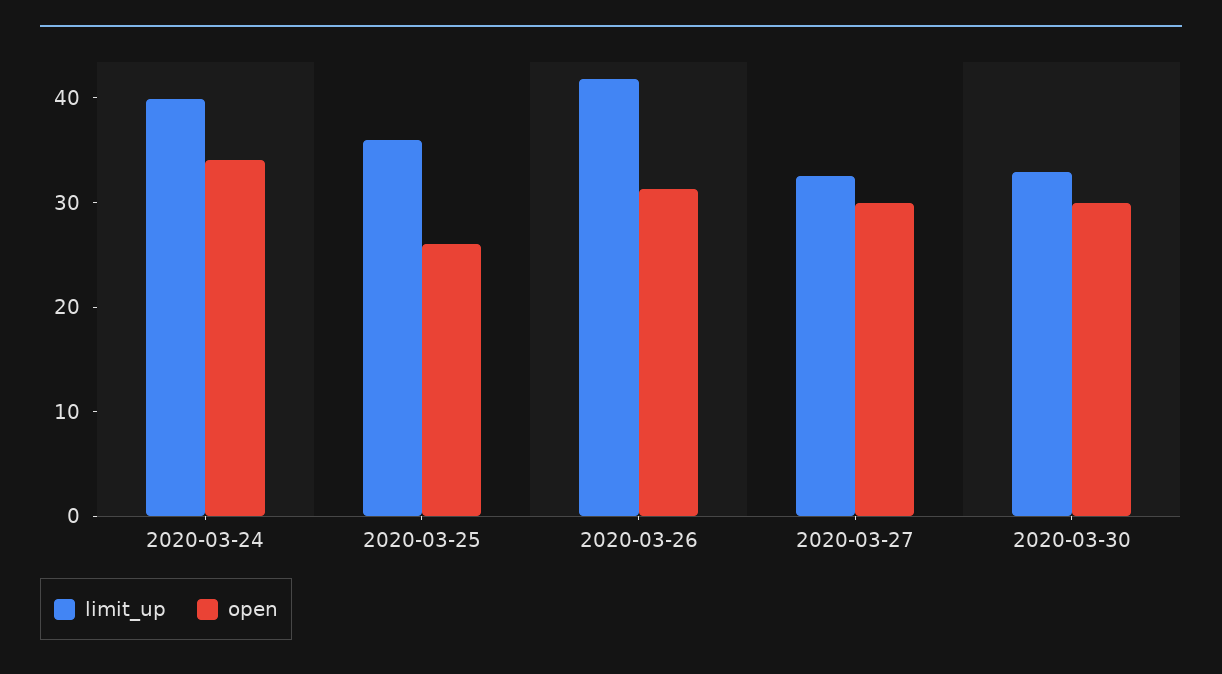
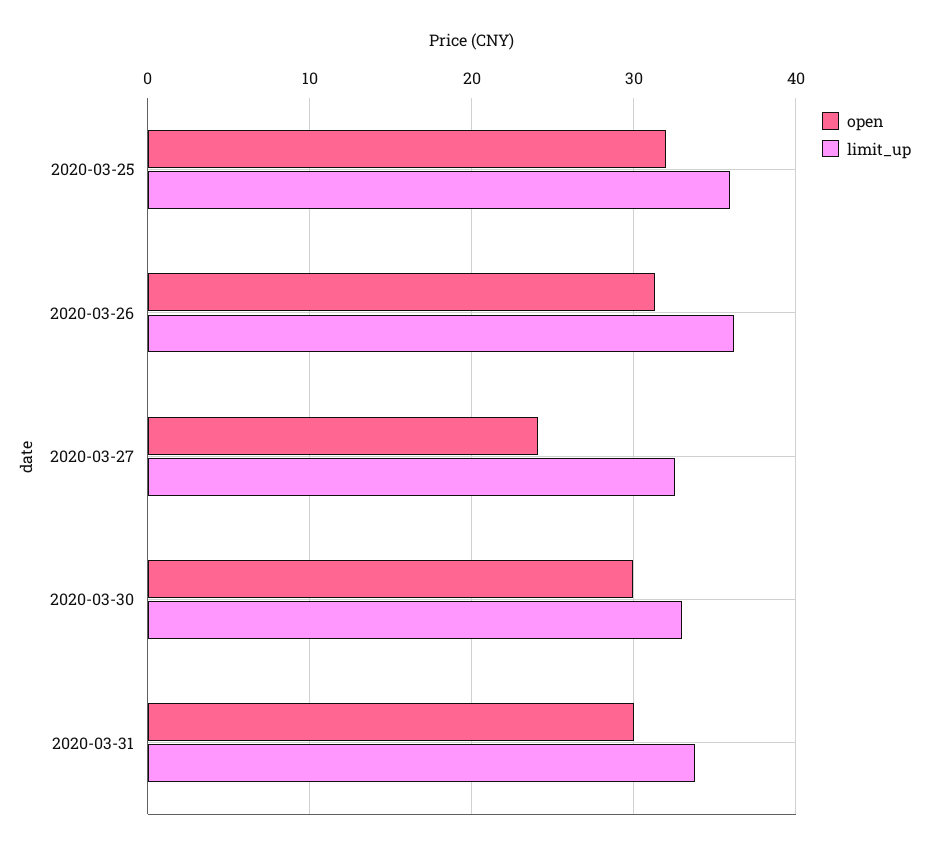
limit_up, 2020-03-24: 40 -> none
open, 2020-03-24: 34 -> none
open, 2020-03-25: 26 -> 32
limit_up, 2020-03-26: 42 -> 36
open, 2020-03-27: 30 -> 24
open, 2020-03-31: none -> 30
limit_up, 2020-03-31: none -> 34

